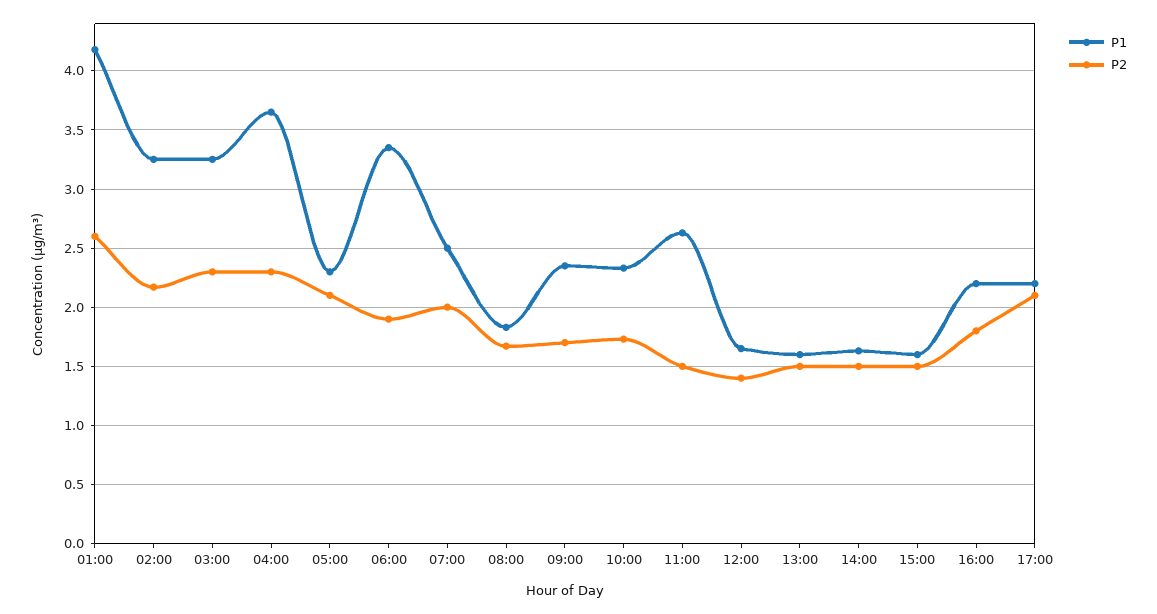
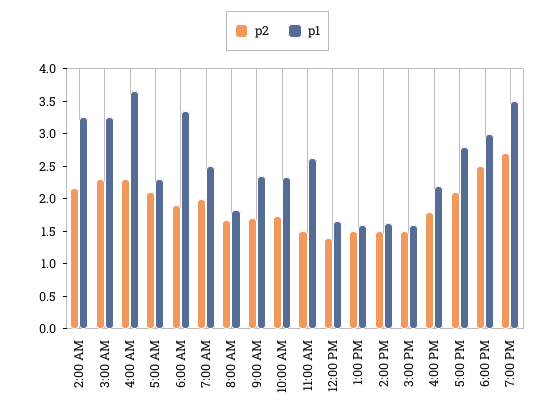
P1, 01:00: 4.2 -> none
P2, 01:00: 2.6 -> none
P1, 17:00: 2.2 -> 2.75
P2, 6:00 PM: none -> 2.5
P1, 6:00 PM: none -> 3
P2, 7:00 PM: none -> 2.75
P1, 7:00 PM: none -> 3.5

